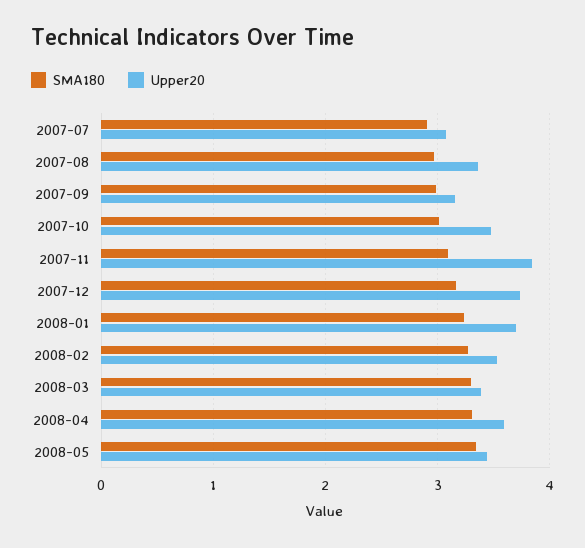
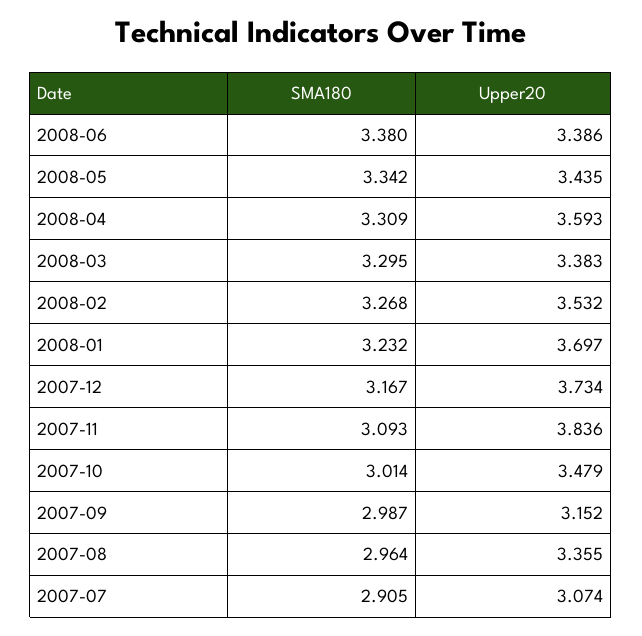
SMA180, 2008-06: none -> 3.38
Upper20, 2008-06: none -> 3.386

